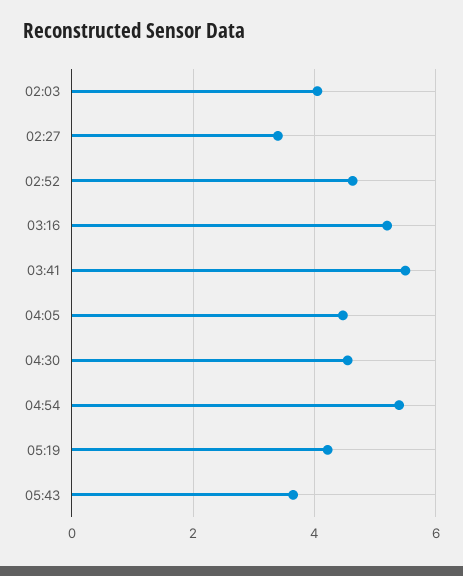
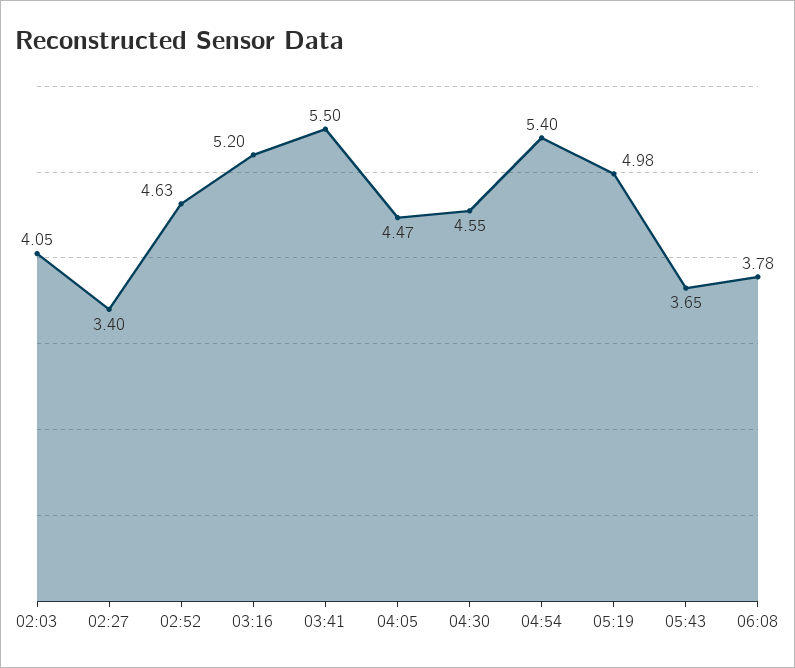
05:19: 4.2 -> 4.98
06:08: none -> 3.78

